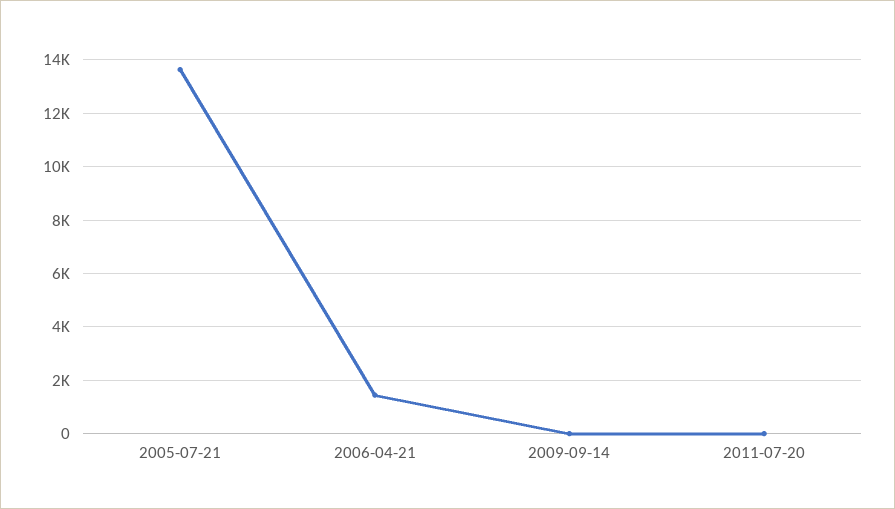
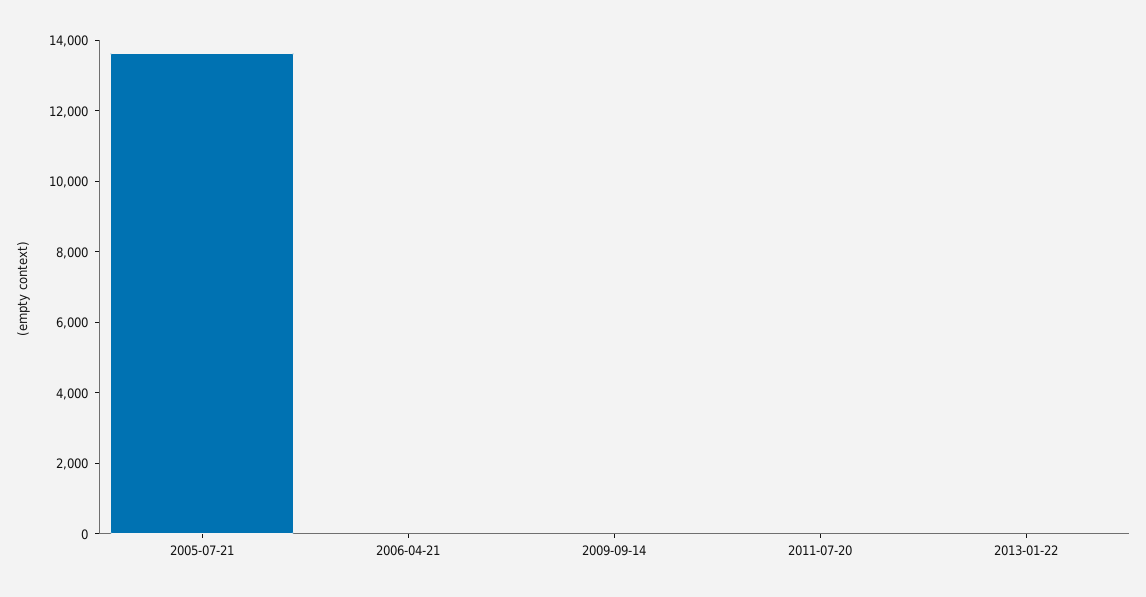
2006-04-21: 1500 -> 0
2013-01-22: none -> 0

